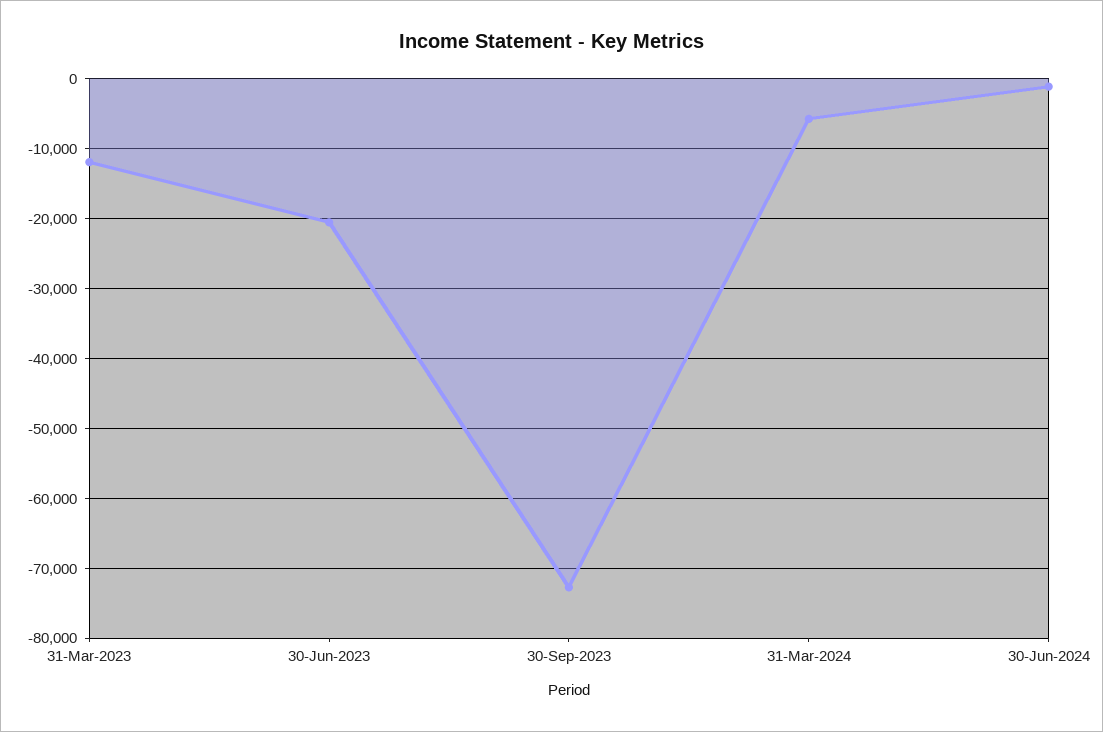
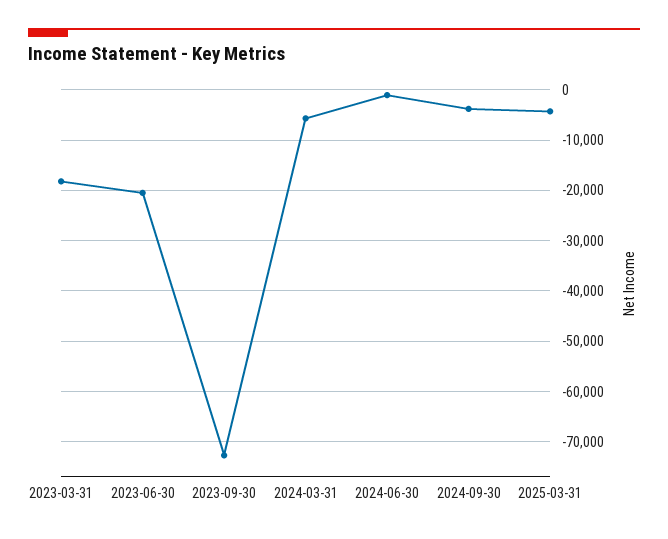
31-Mar-2023: -12000 -> -18000
2024-09-30: none -> -4000
2025-03-31: none -> -4000

